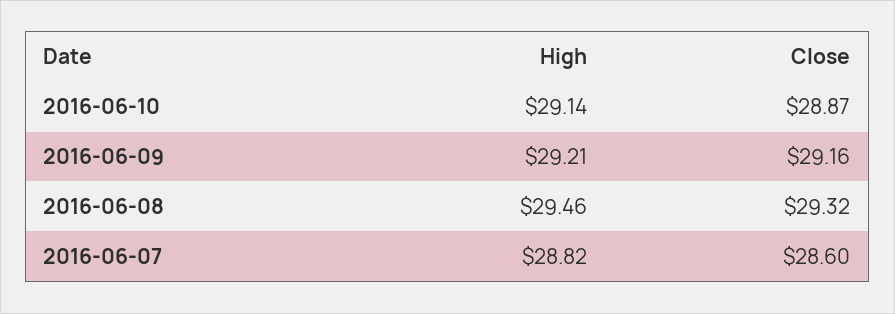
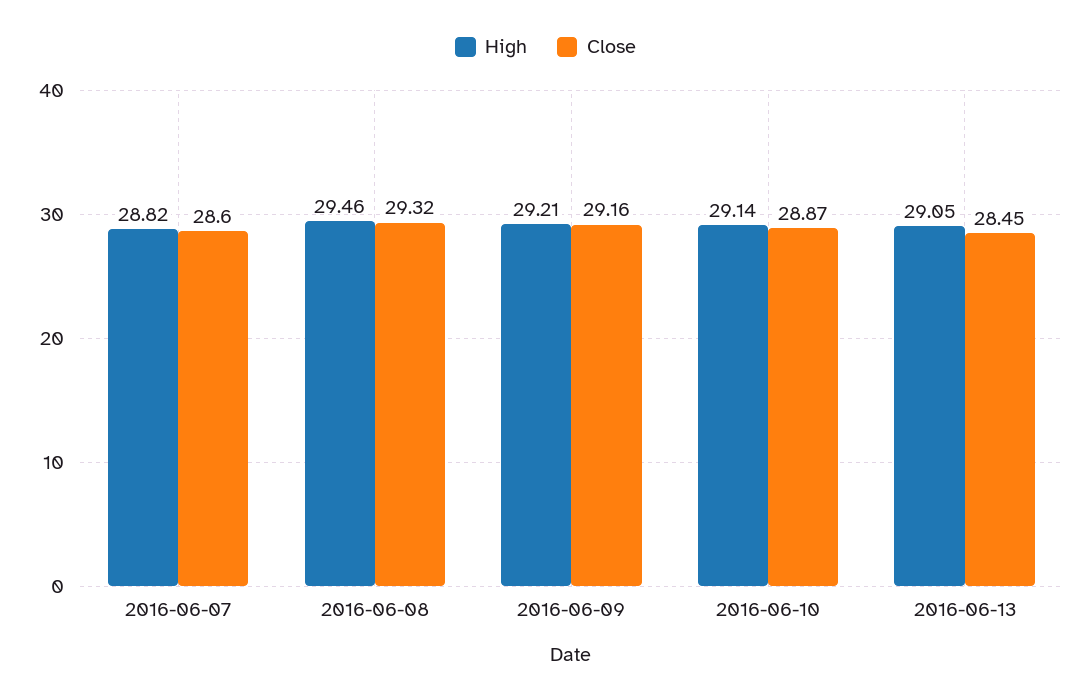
High, 2016-06-13: none -> 29.05
Close, 2016-06-13: none -> 28.45

